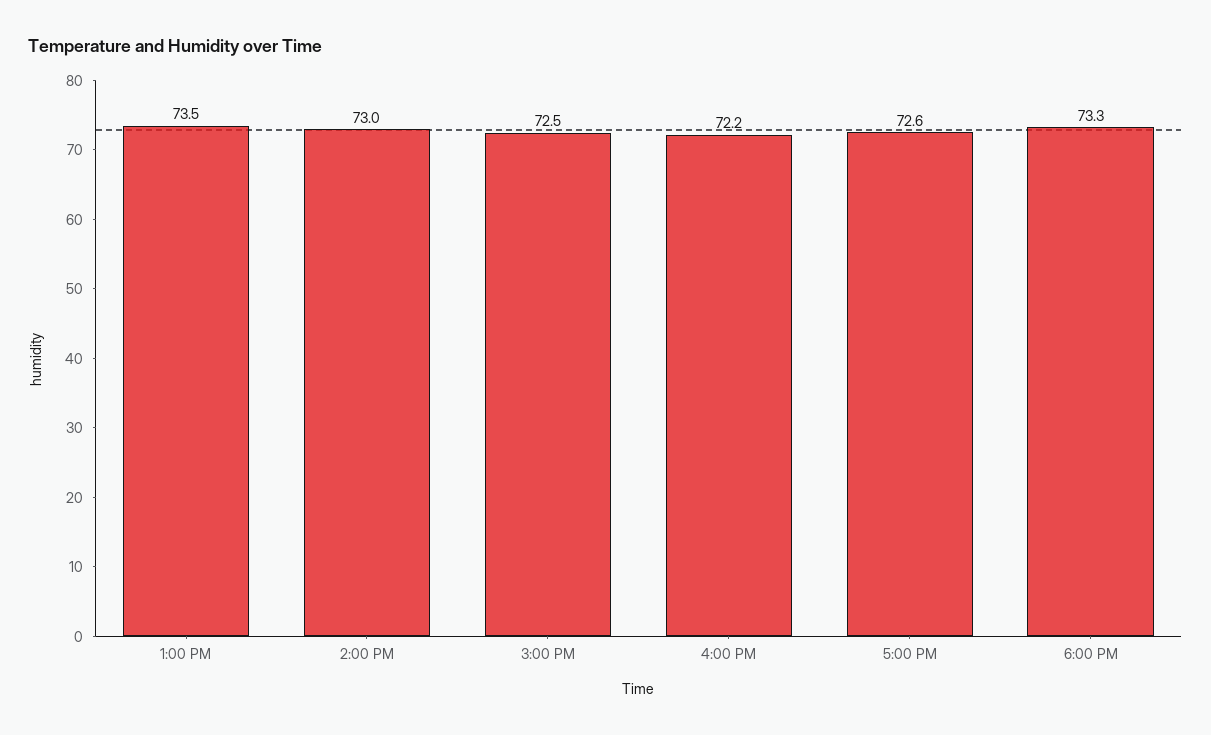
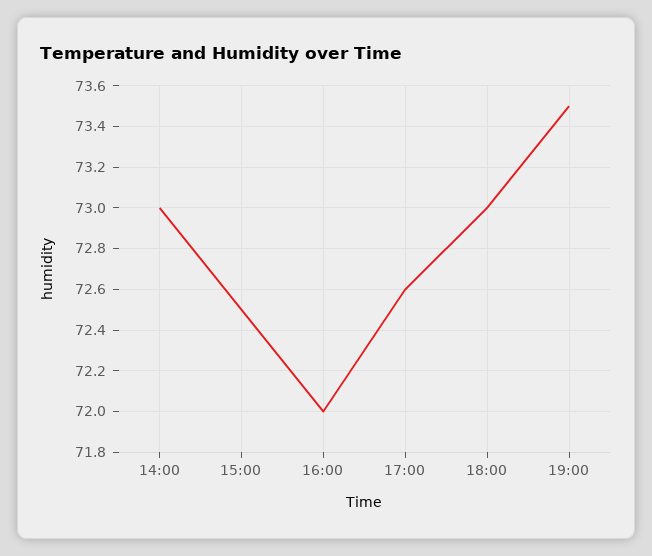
1:00 PM: 73.5 -> none
4:00 PM: 72.2 -> 72
6:00 PM: 73.3 -> 73
19:00: none -> 73.5

